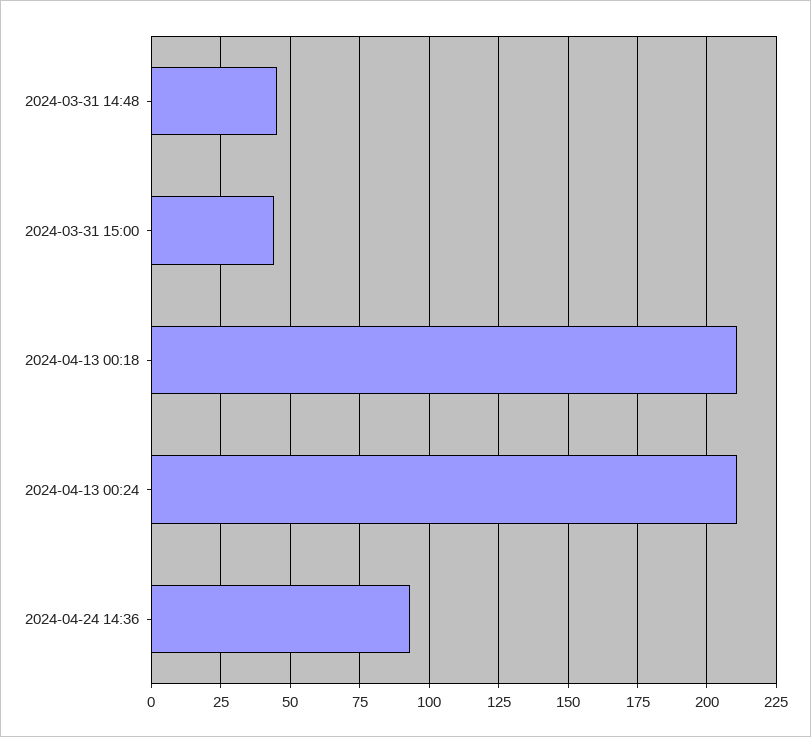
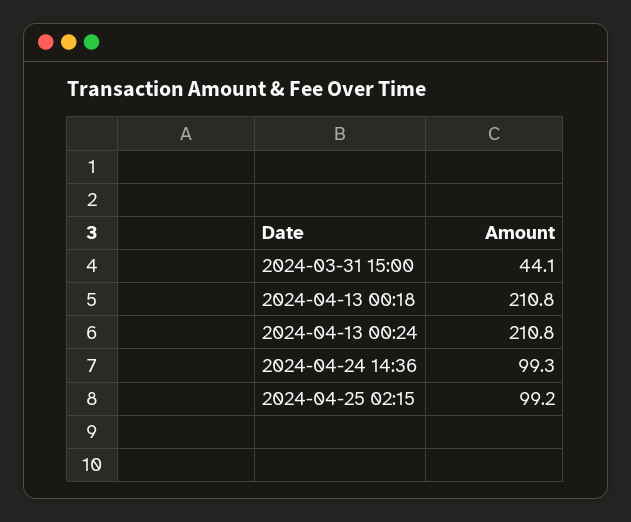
2024-03-31 14:48: 45 -> none
2024-04-24 14:36: 92.5 -> 99.3
2024-04-25 02:15: none -> 99.2

